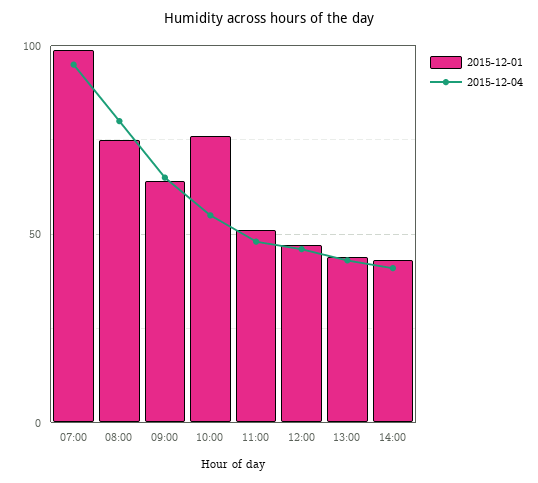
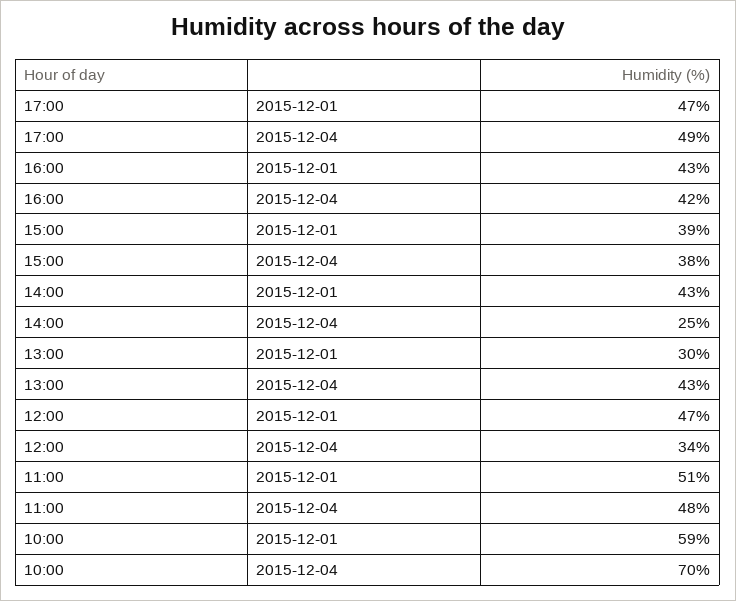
2015-12-01, 07:00: 100 -> none
2015-12-04, 07:00: 95 -> none
2015-12-01, 08:00: 75 -> none
2015-12-04, 08:00: 80 -> none
2015-12-01, 09:00: 65 -> none
2015-12-04, 09:00: 65 -> none
2015-12-01, 10:00: 75 -> 59
2015-12-04, 10:00: 55 -> 70
2015-12-04, 12:00: 45 -> 34
2015-12-01, 13:00: 45 -> 30
2015-12-04, 14:00: 40 -> 25
2015-12-01, 17:00: none -> 47
2015-12-04, 17:00: none -> 49
2015-12-01, 16:00: none -> 43
2015-12-04, 16:00: none -> 42
2015-12-01, 15:00: none -> 39
2015-12-04, 15:00: none -> 38

